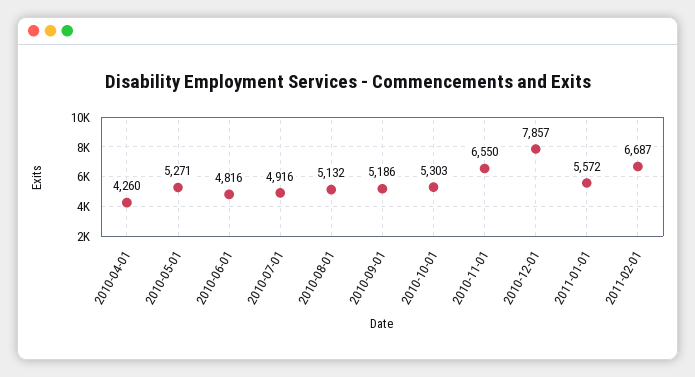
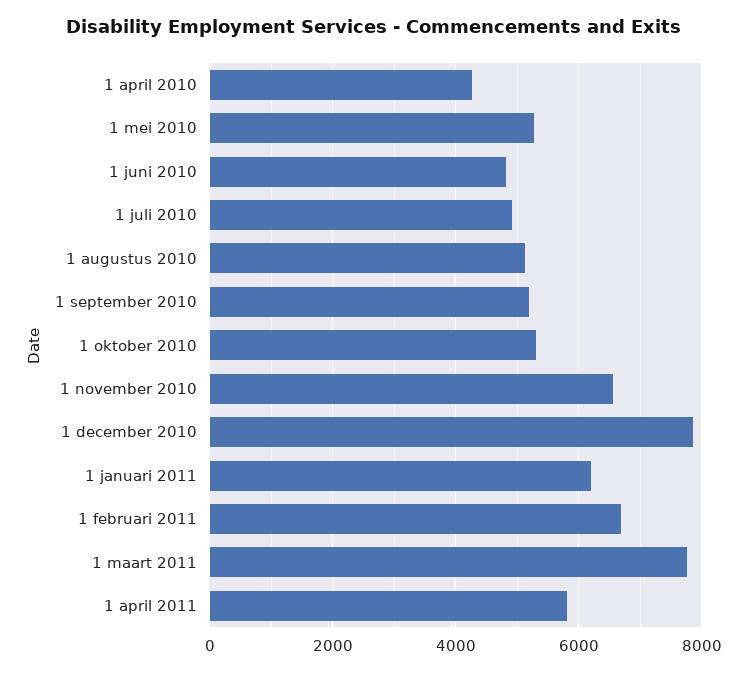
2011-01-01: 5572 -> 6200
1 maart 2011: none -> 7800
1 april 2011: none -> 5800

